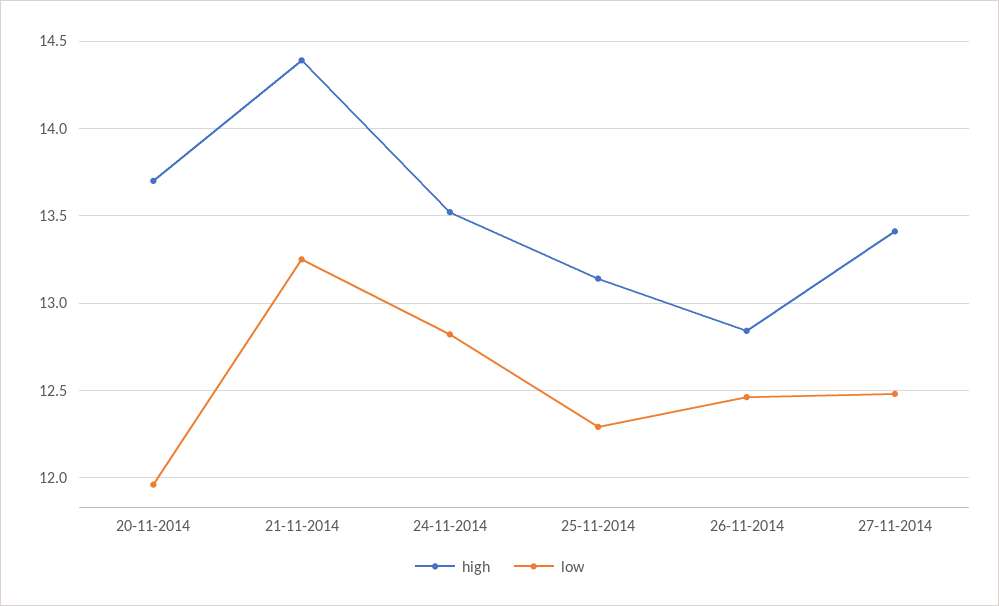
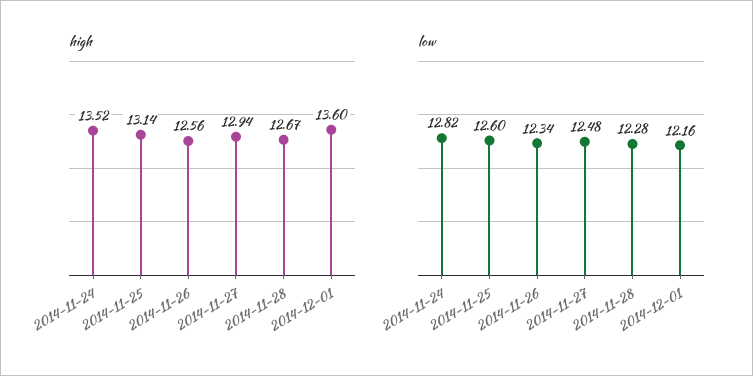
high, 20-11-2014: 13.7 -> none
low, 20-11-2014: 11.95 -> none
high, 21-11-2014: 14.4 -> none
low, 21-11-2014: 13.25 -> none
low, 25-11-2014: 12.3 -> 12.6
high, 26-11-2014: 12.85 -> 12.56
low, 26-11-2014: 12.45 -> 12.34
high, 27-11-2014: 13.4 -> 12.94
high, 2014-11-28: none -> 12.67
high, 2014-12-01: none -> 13.6
low, 2014-11-28: none -> 12.28
low, 2014-12-01: none -> 12.16

